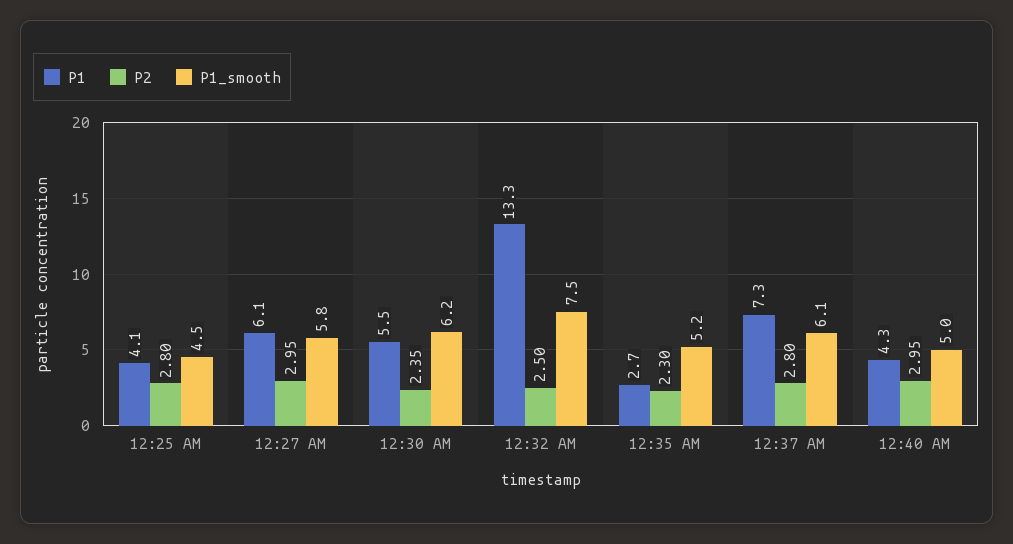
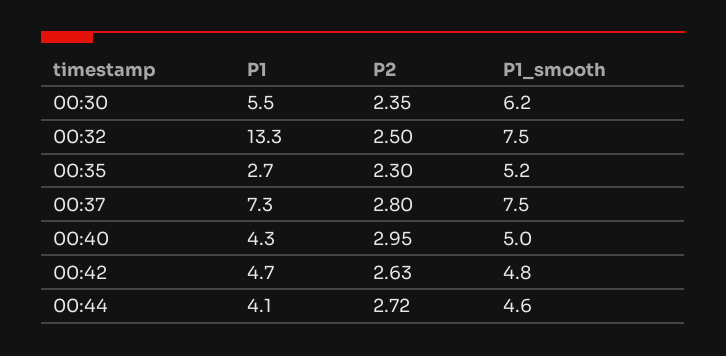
P1, 12:25 AM: 4.1 -> none
P2, 12:25 AM: 2.8 -> none
P1_smooth, 12:25 AM: 4.5 -> none
P1, 12:27 AM: 6.1 -> none
P2, 12:27 AM: 2.95 -> none
P1_smooth, 12:27 AM: 5.8 -> none
P1_smooth, 12:37 AM: 6.1 -> 7.5
P1, 00:42: none -> 4.7
P2, 00:42: none -> 2.63
P1_smooth, 00:42: none -> 4.8
P1, 00:44: none -> 4.1
P2, 00:44: none -> 2.72
P1_smooth, 00:44: none -> 4.6

